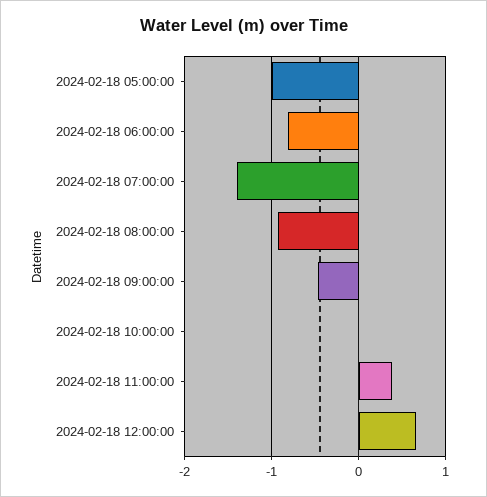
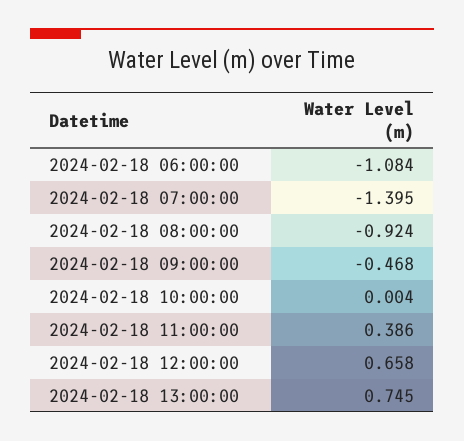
2024-02-18 05:00:00: -1 -> none
2024-02-18 06:00:00: -0.8 -> -1.084
2024-02-18 13:00:00: none -> 0.745

